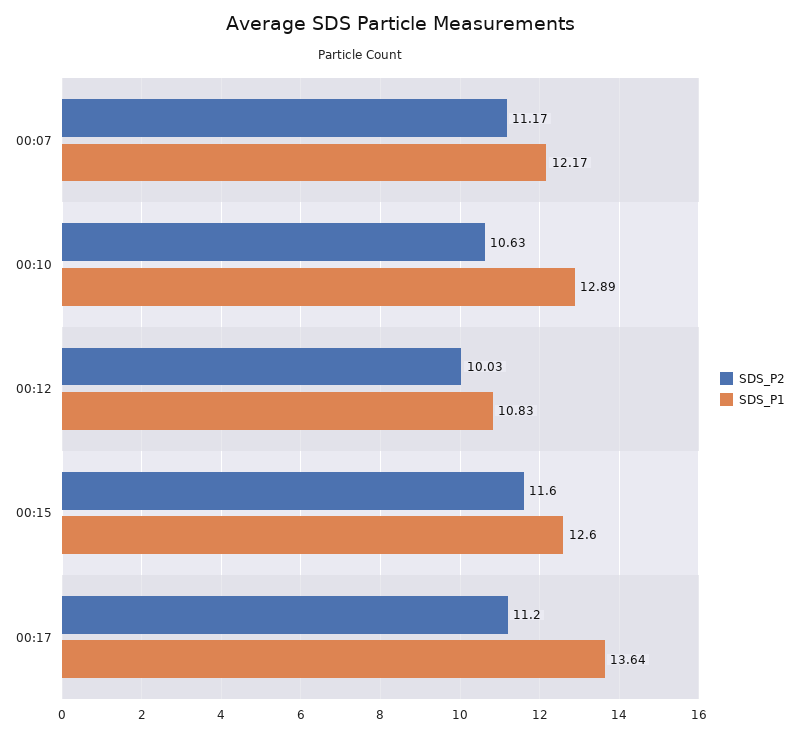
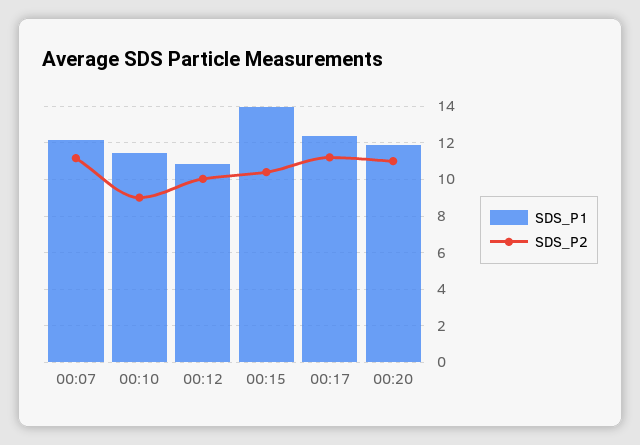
SDS_P2, 00:10: 10.63 -> 9
SDS_P1, 00:10: 12.89 -> 11.5
SDS_P2, 00:15: 11.6 -> 10.5
SDS_P1, 00:15: 12.6 -> 14
SDS_P1, 00:17: 13.64 -> 12.5
SDS_P1, 00:20: none -> 12
SDS_P2, 00:20: none -> 11

